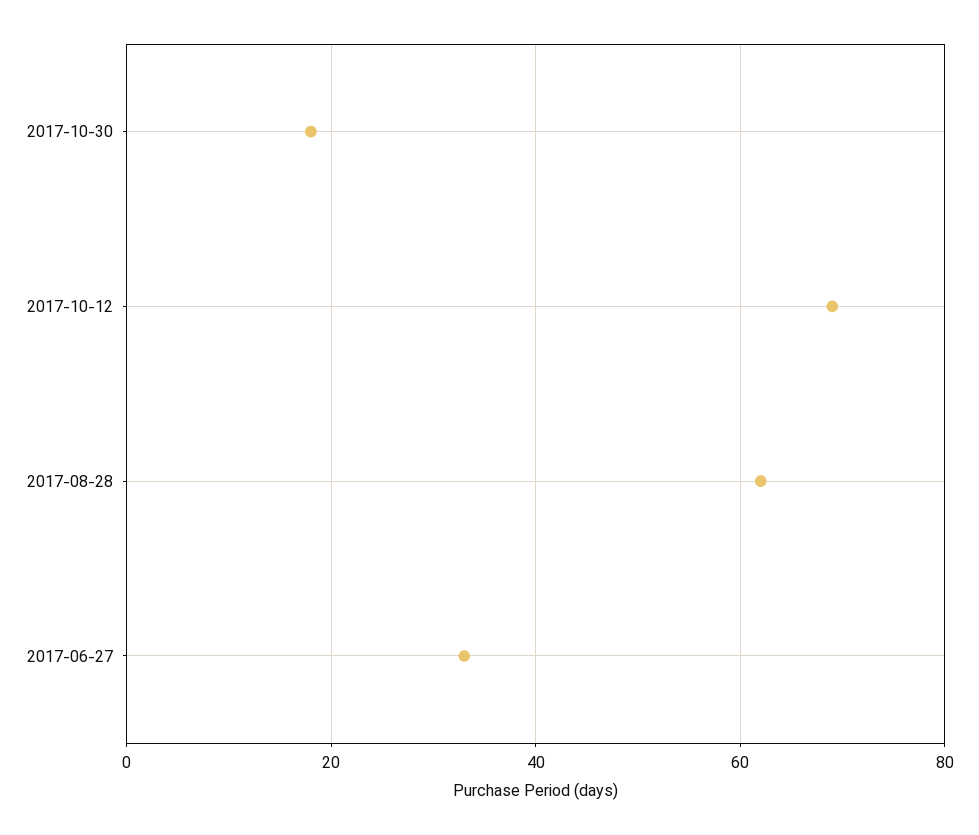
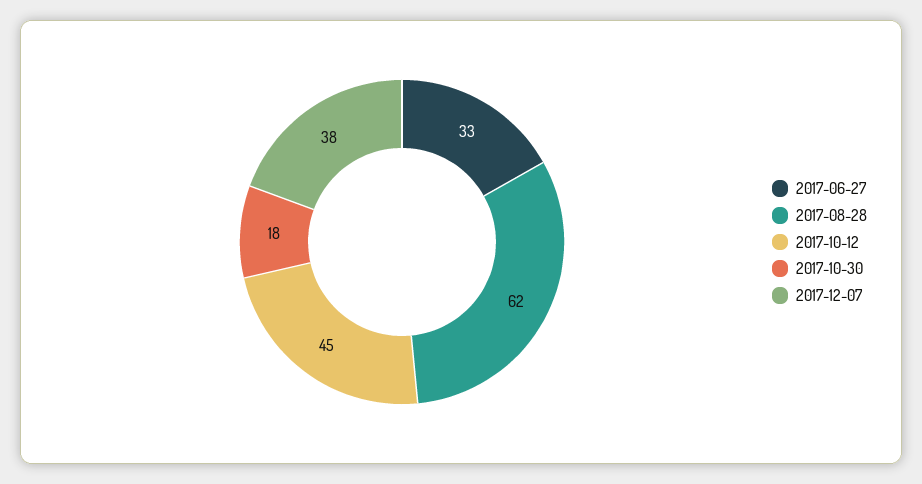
2017-10-12: 70 -> 45
2017-12-07: none -> 38

